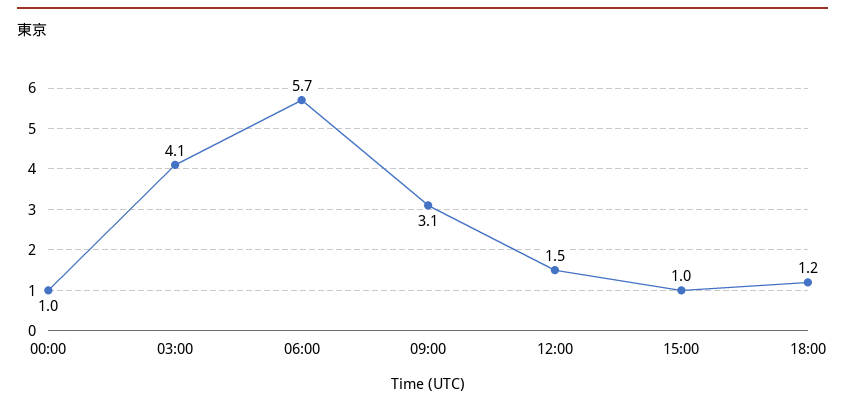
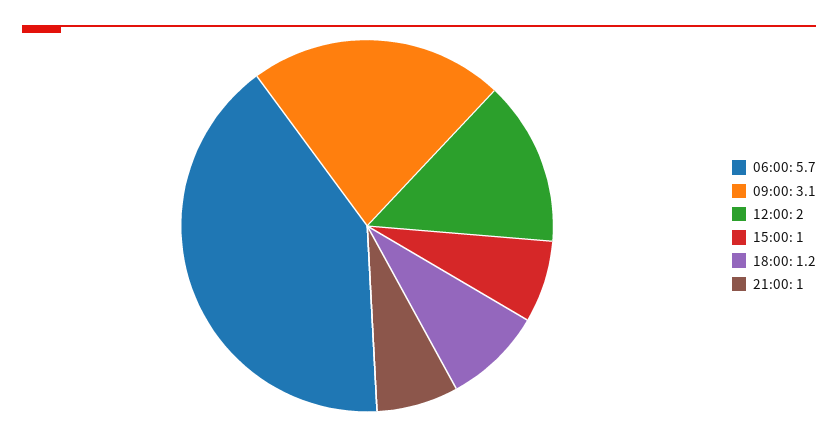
00:00: 1 -> none
03:00: 4.1 -> none
12:00: 1.5 -> 2
21:00: none -> 1

